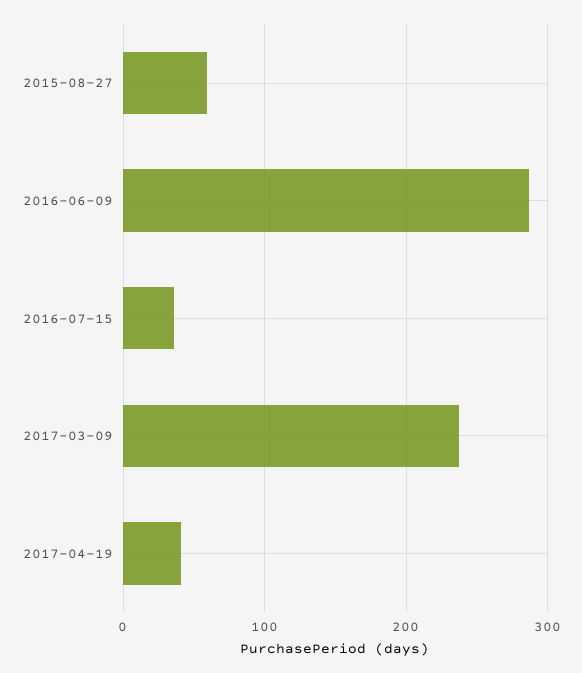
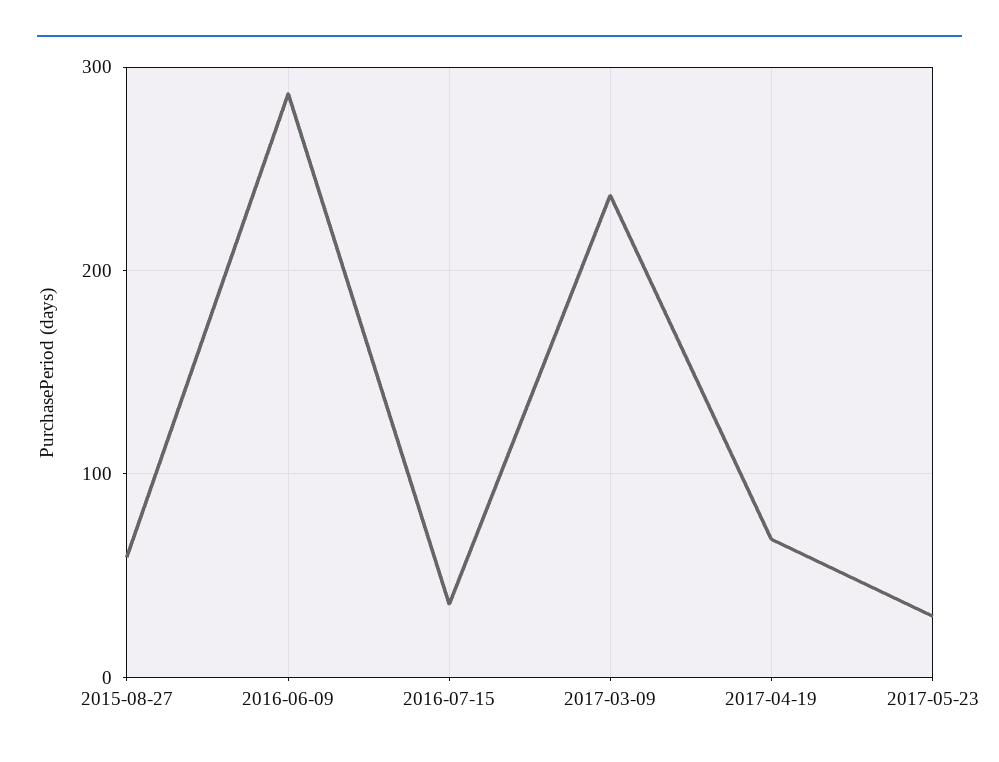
2017-04-19: 40 -> 70
2017-05-23: none -> 30

